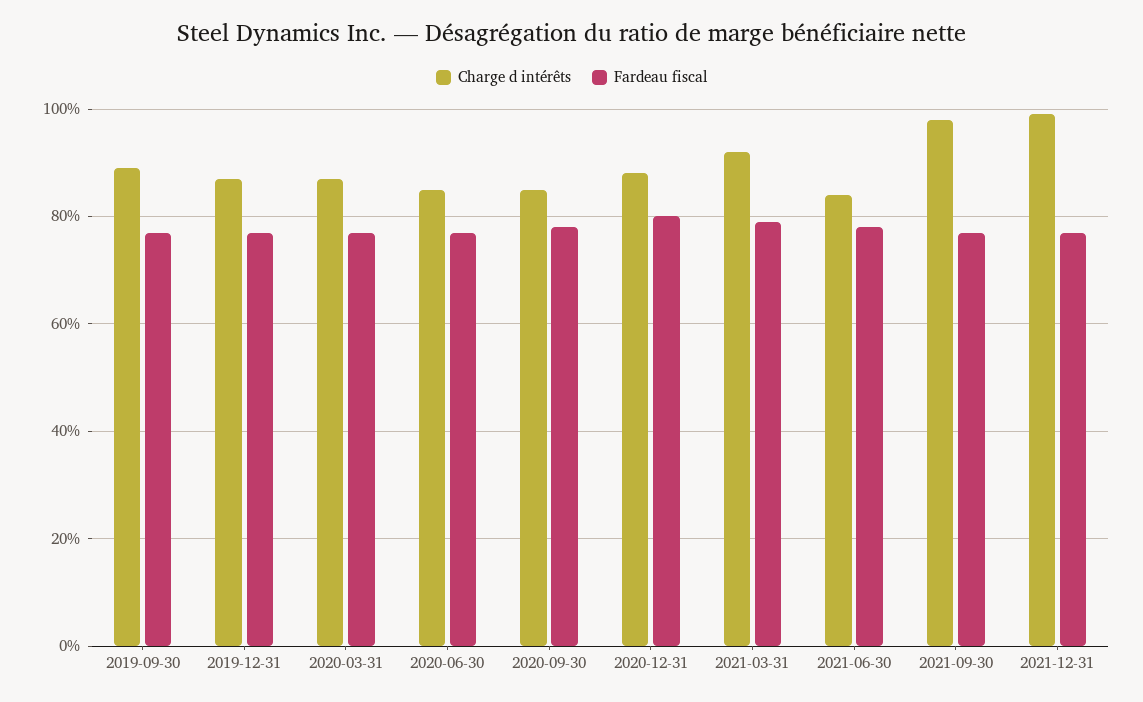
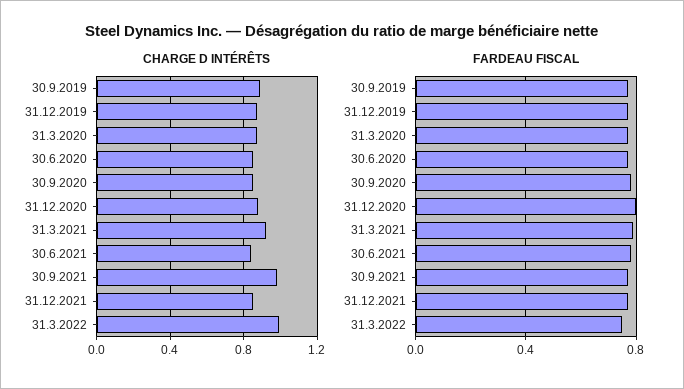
Charge d intérêts, 2021-12-31: 1 -> 0.85
Charge d intérêts, 31.3.2022: none -> 1
Fardeau fiscal, 31.3.2022: none -> 0.75

